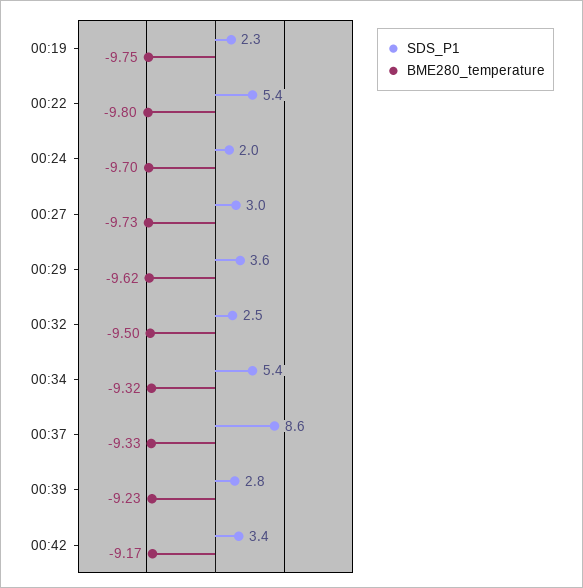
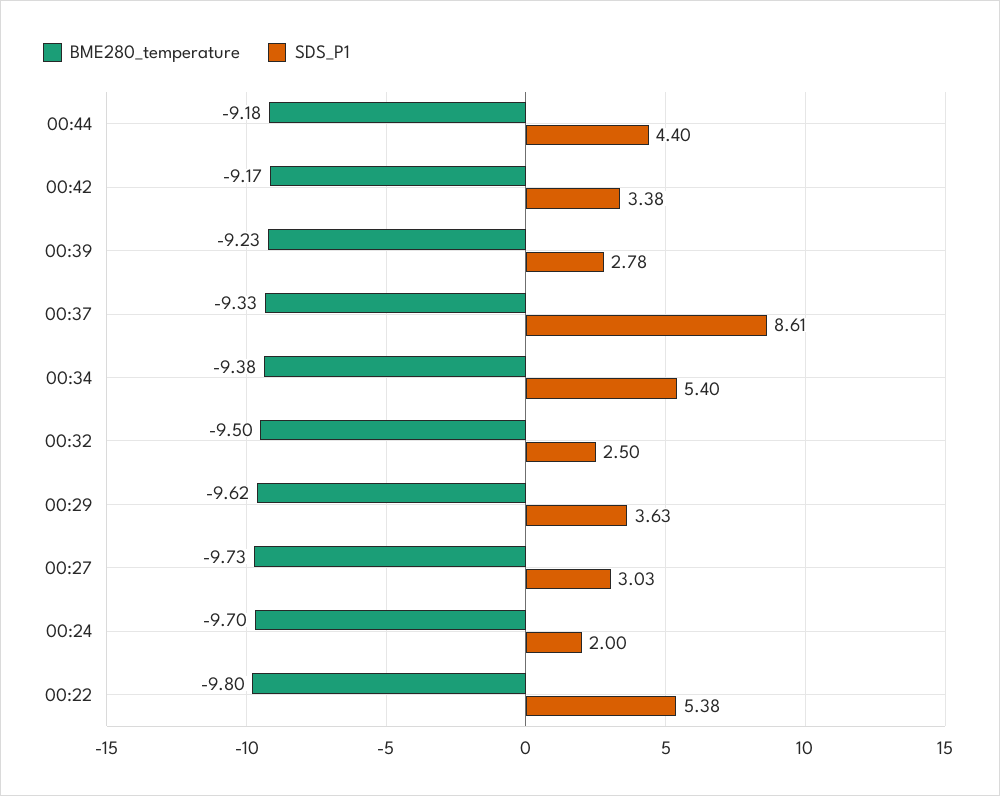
SDS_P1, 00:19: 2.3 -> none
BME280_temperature, 00:19: -9.75 -> none
BME280_temperature, 00:34: -9.32 -> -9.38
BME280_temperature, 00:44: none -> -9.18
SDS_P1, 00:44: none -> 4.4

